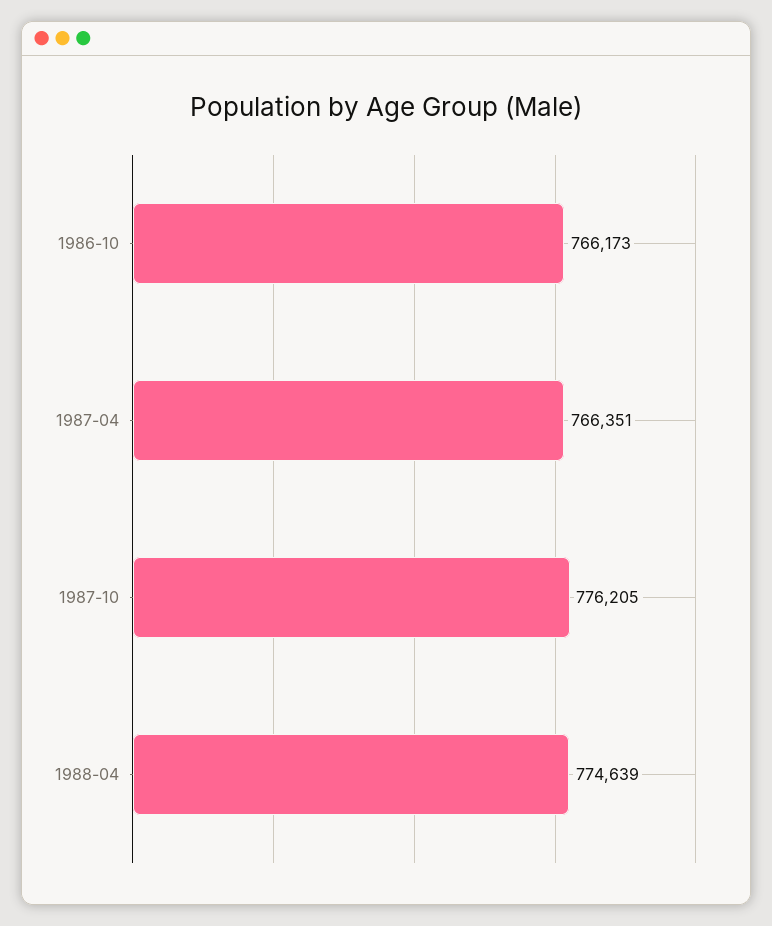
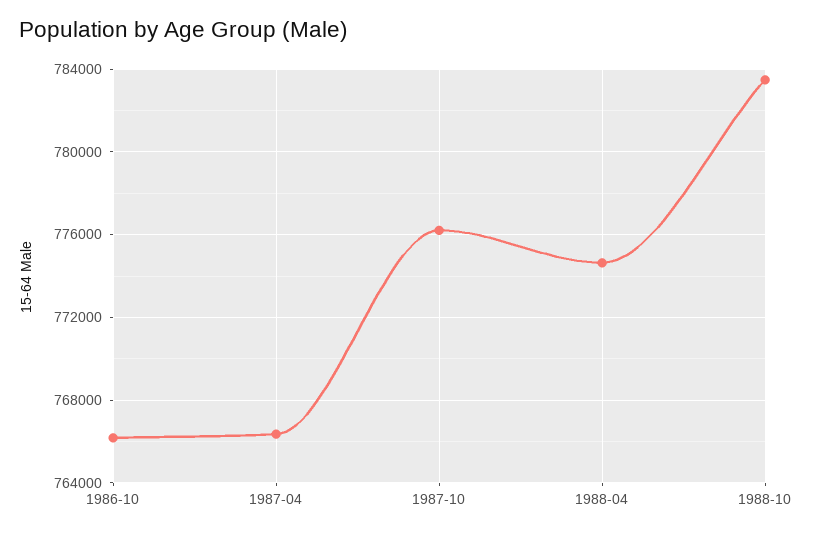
1988-10: none -> 783500

